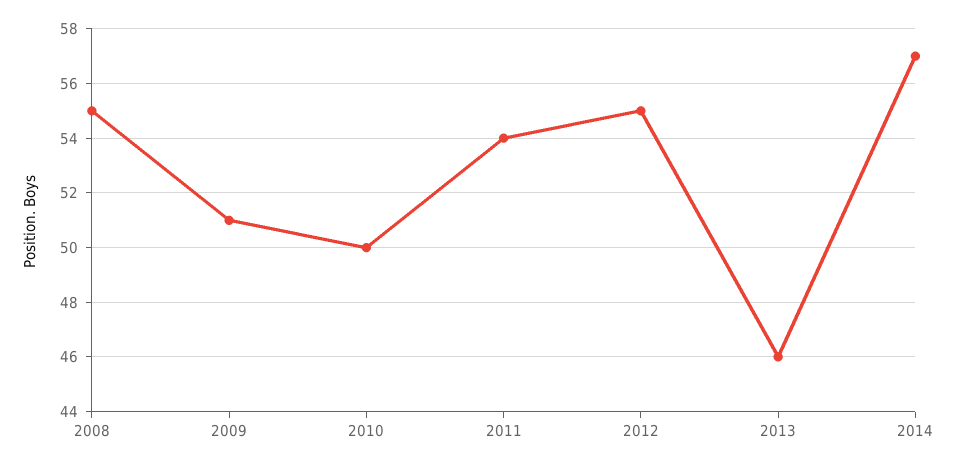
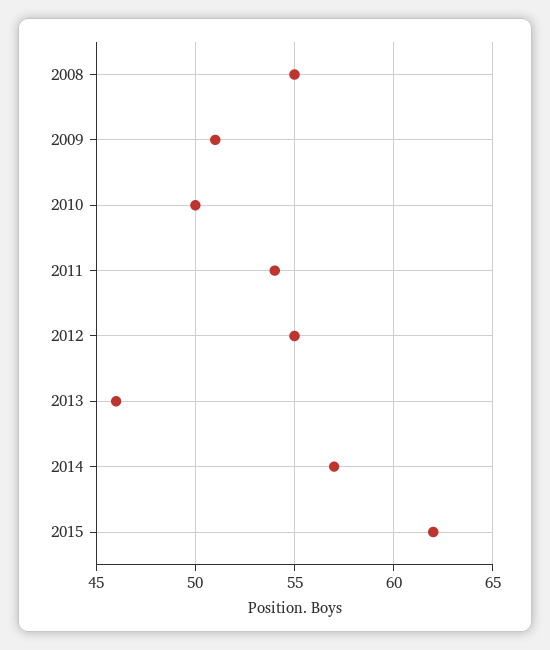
2015: none -> 62

